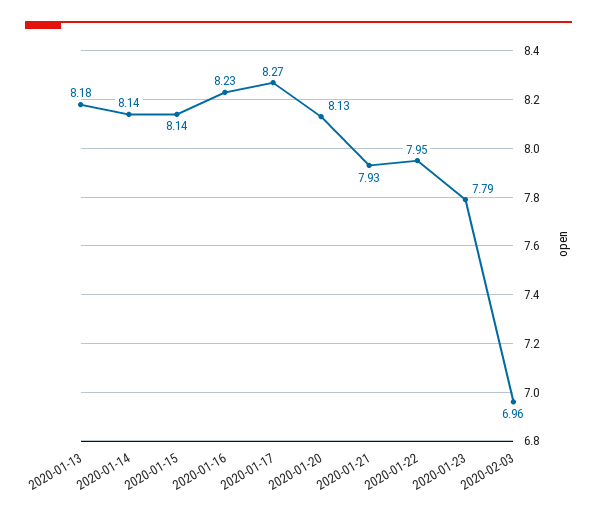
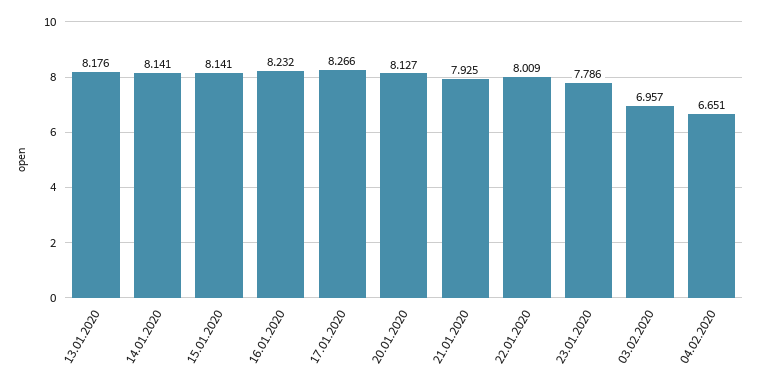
2020-01-22: 7.95 -> 8.009
04.02.2020: none -> 6.651

